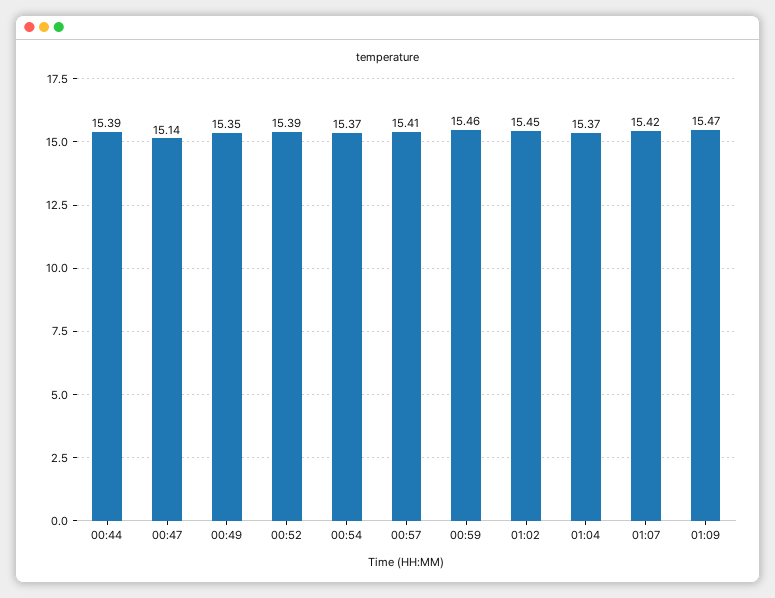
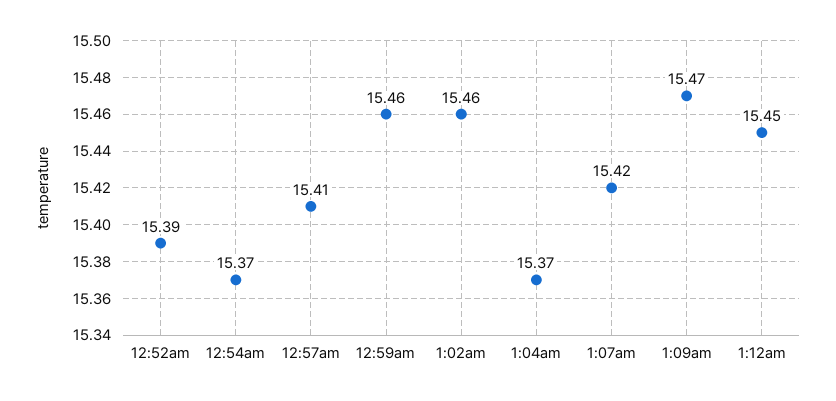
00:44: 15.39 -> none
00:47: 15.14 -> none
00:49: 15.35 -> none
01:02: 15.45 -> 15.46
1:12am: none -> 15.45

